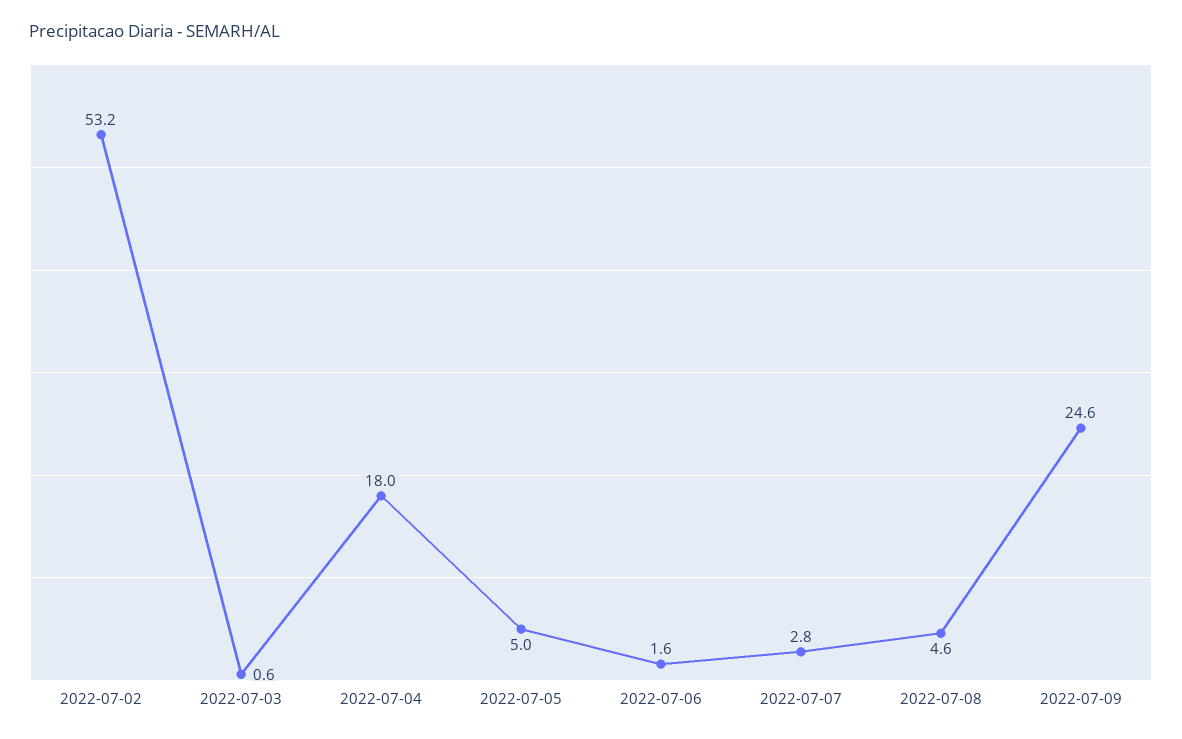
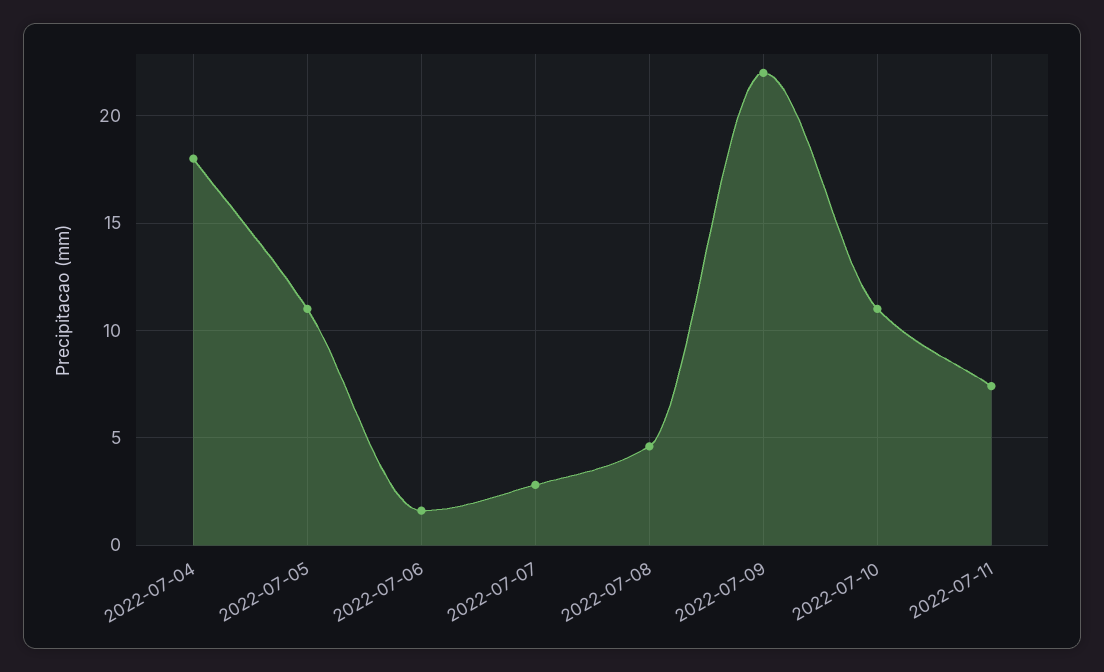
2022-07-02: 53.2 -> none
2022-07-03: 0.6 -> none
2022-07-05: 5 -> 11
2022-07-09: 24.6 -> 22
2022-07-10: none -> 11
2022-07-11: none -> 7.5

